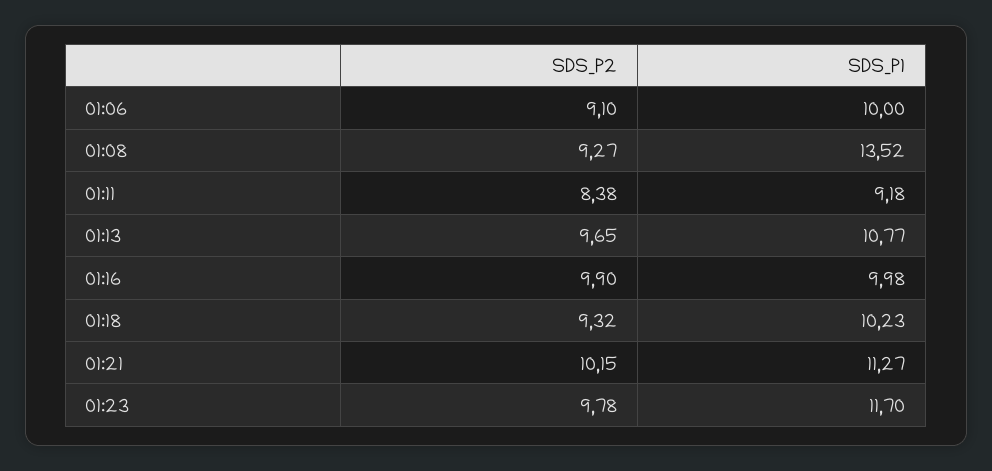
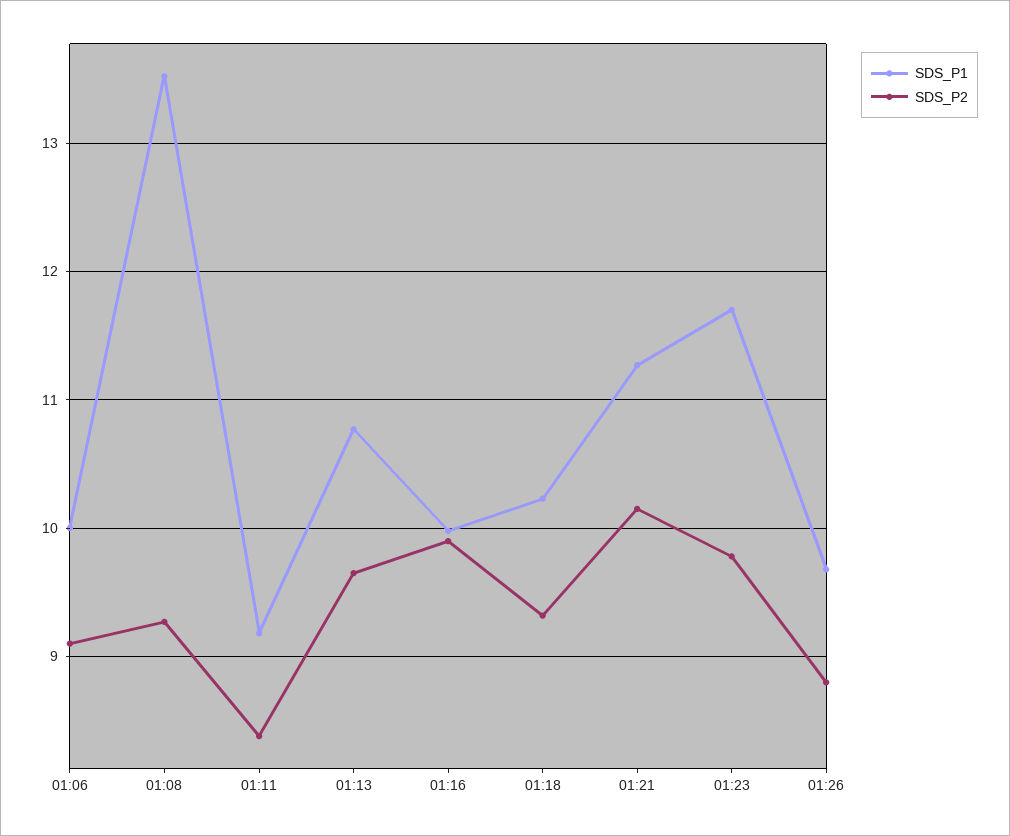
SDS_P1, 01:26: none -> 9.7
SDS_P2, 01:26: none -> 8.8

